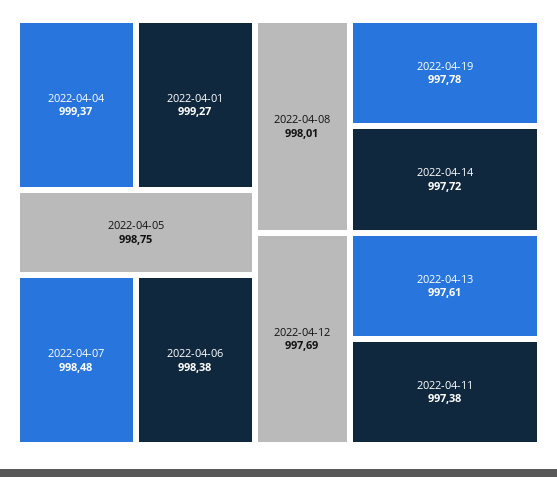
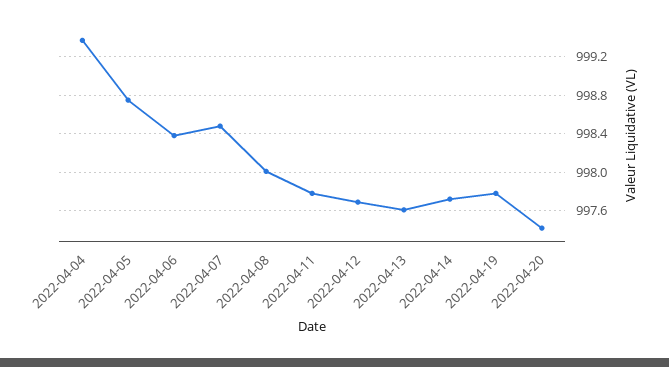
2022-04-01: 999.27 -> none
2022-04-11: 997.38 -> 997.8
2022-04-20: none -> 997.4

